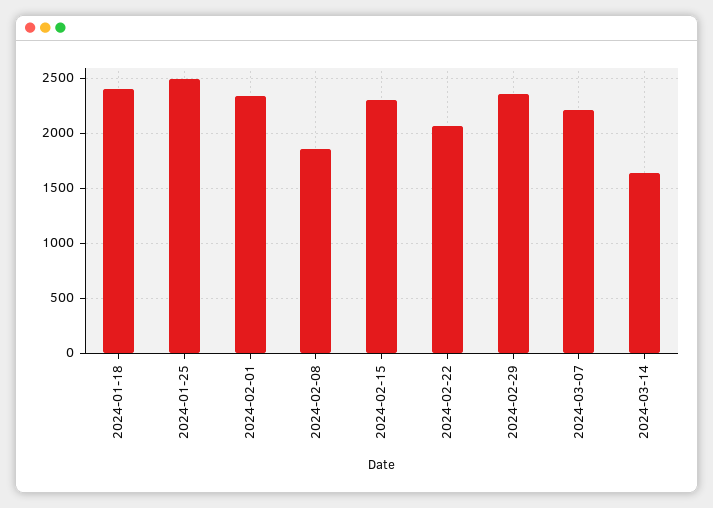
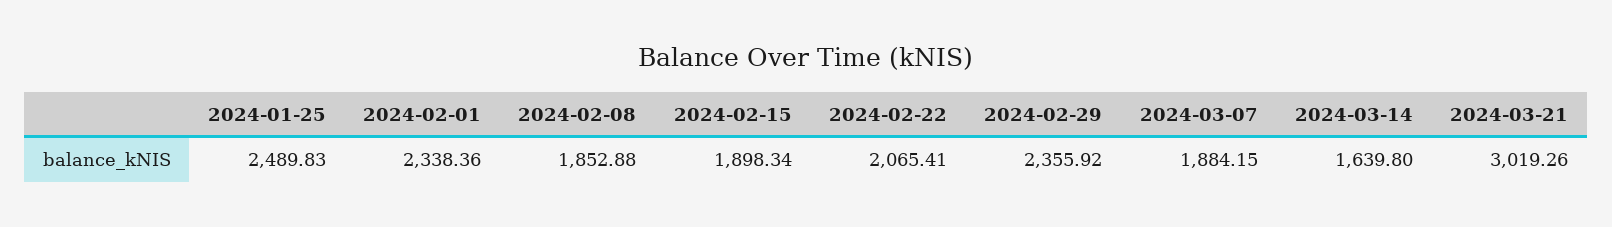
2024-01-18: 2400 -> none
2024-02-15: 2300 -> 1898.34
2024-03-07: 2200 -> 1884.15
2024-03-21: none -> 3019.26

